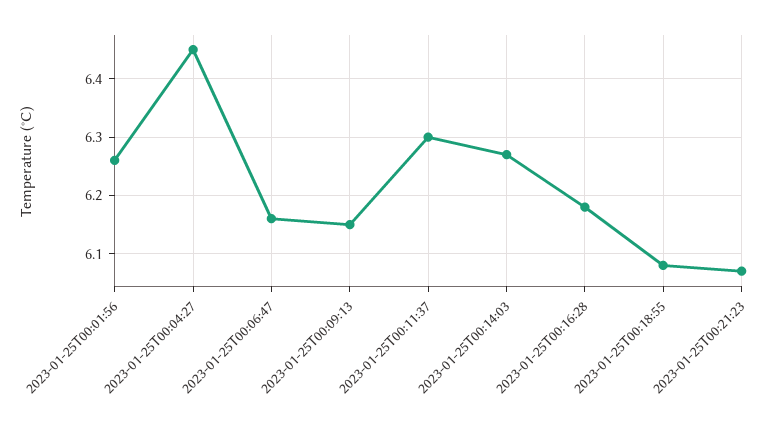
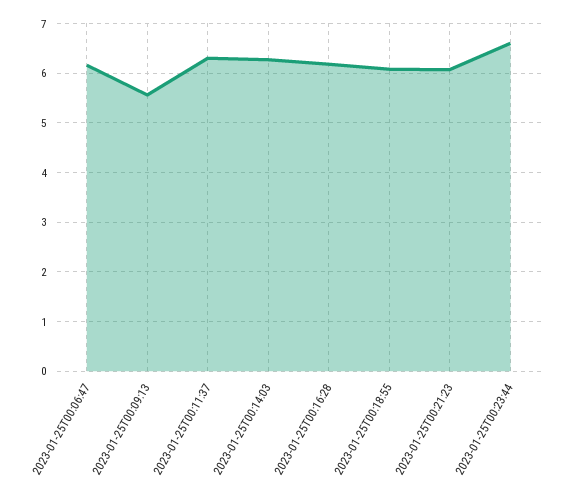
2023-01-25T00:01:56: 6.25 -> none
2023-01-25T00:04:27: 6.45 -> none
2023-01-25T00:09:13: 6.15 -> 5.6
2023-01-25T00:23:44: none -> 6.6

